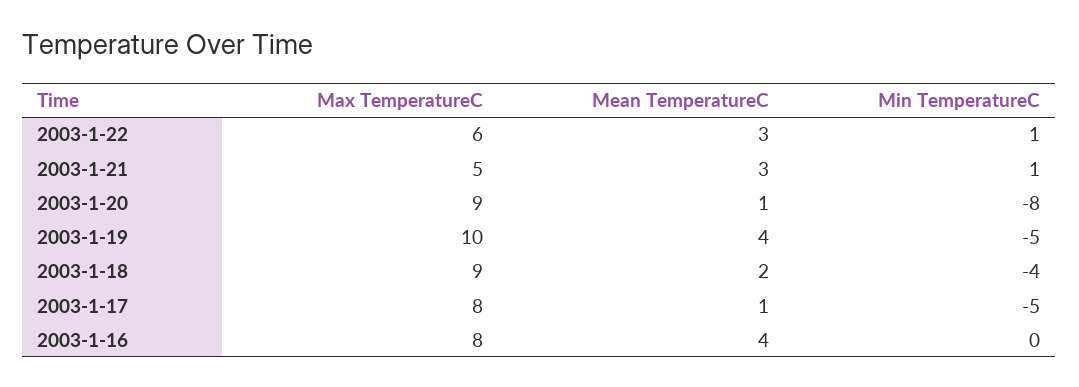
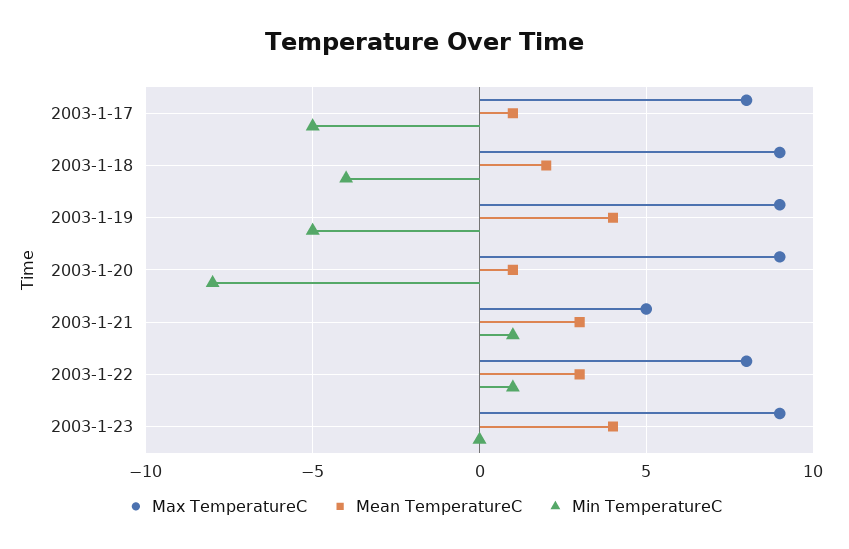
Max TemperatureC, 2003-1-22: 6 -> 8
Max TemperatureC, 2003-1-19: 10 -> 9
Max TemperatureC, 2003-1-16: 8 -> none
Mean TemperatureC, 2003-1-16: 4 -> none
Min TemperatureC, 2003-1-16: 0 -> none
Max TemperatureC, 2003-1-23: none -> 9
Mean TemperatureC, 2003-1-23: none -> 4
Min TemperatureC, 2003-1-23: none -> 0

